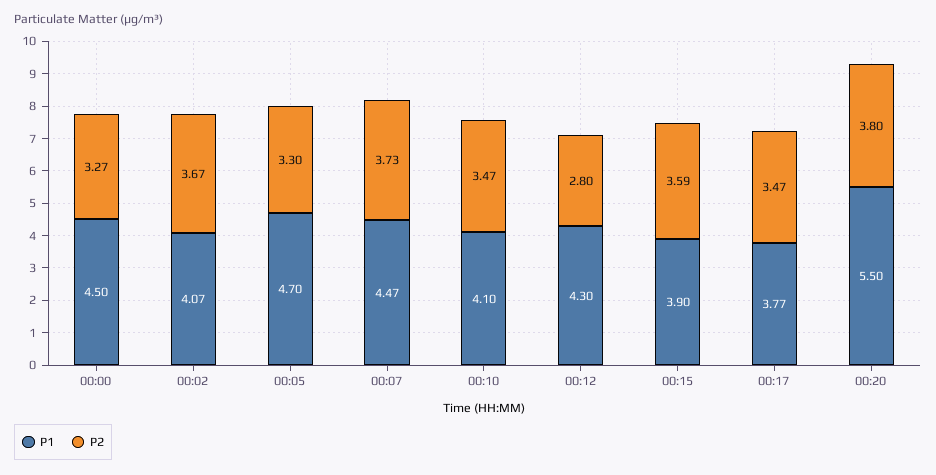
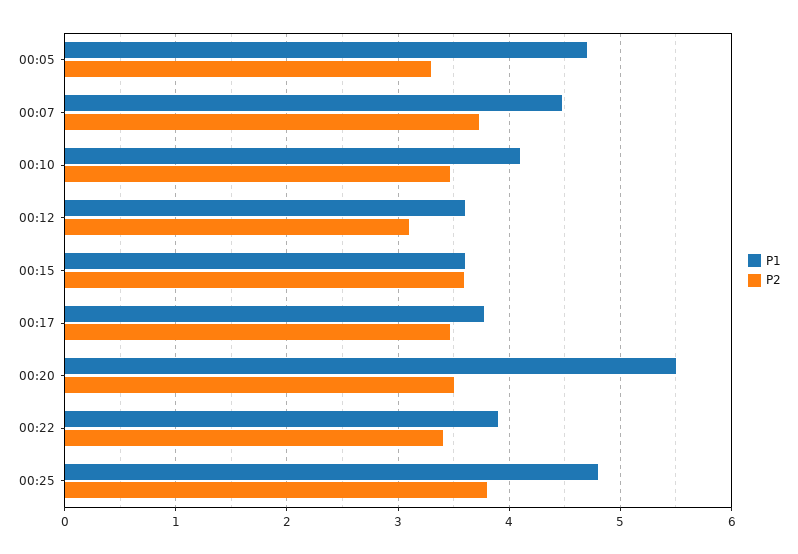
P1, 00:00: 4.5 -> none
P2, 00:00: 3.27 -> none
P1, 00:02: 4.07 -> none
P2, 00:02: 3.67 -> none
P1, 00:12: 4.3 -> 3.6
P2, 00:12: 2.8 -> 3.1
P1, 00:15: 3.9 -> 3.6
P2, 00:20: 3.8 -> 3.5
P1, 00:22: none -> 3.9
P2, 00:22: none -> 3.4
P1, 00:25: none -> 4.8
P2, 00:25: none -> 3.8

